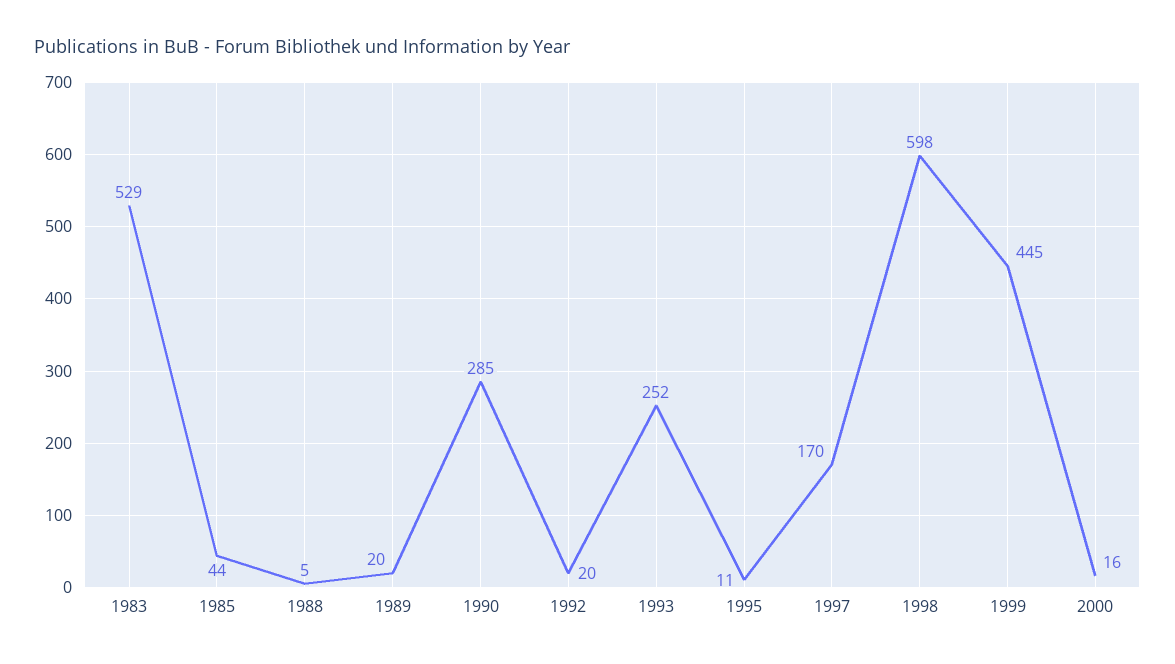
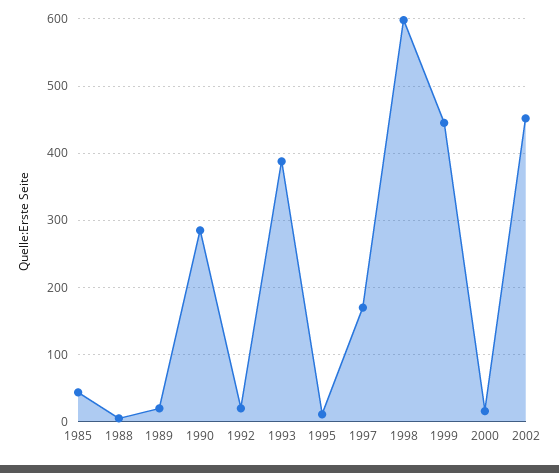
1983: 529 -> none
1993: 252 -> 390
2002: none -> 450

